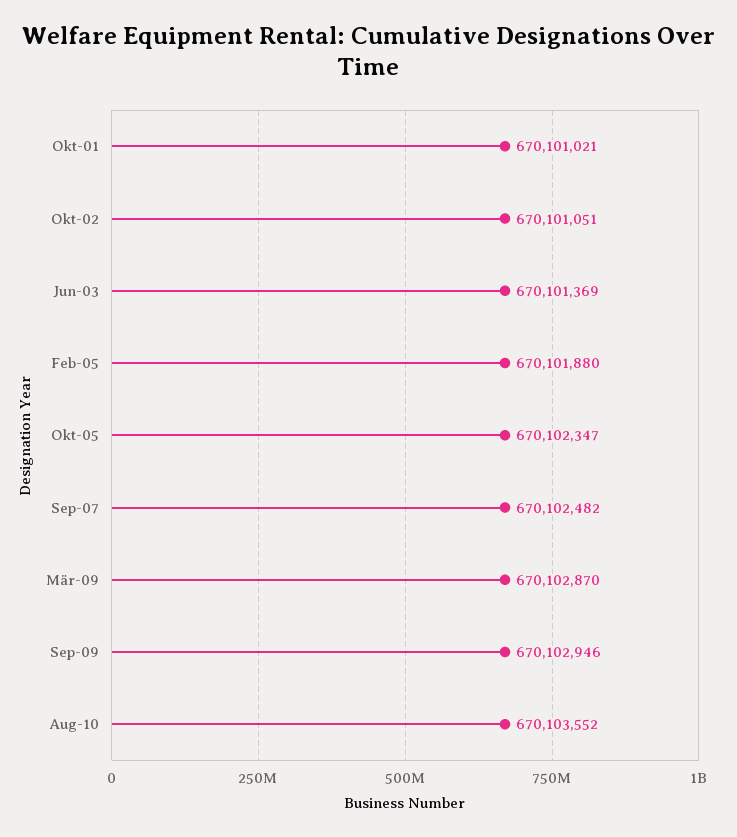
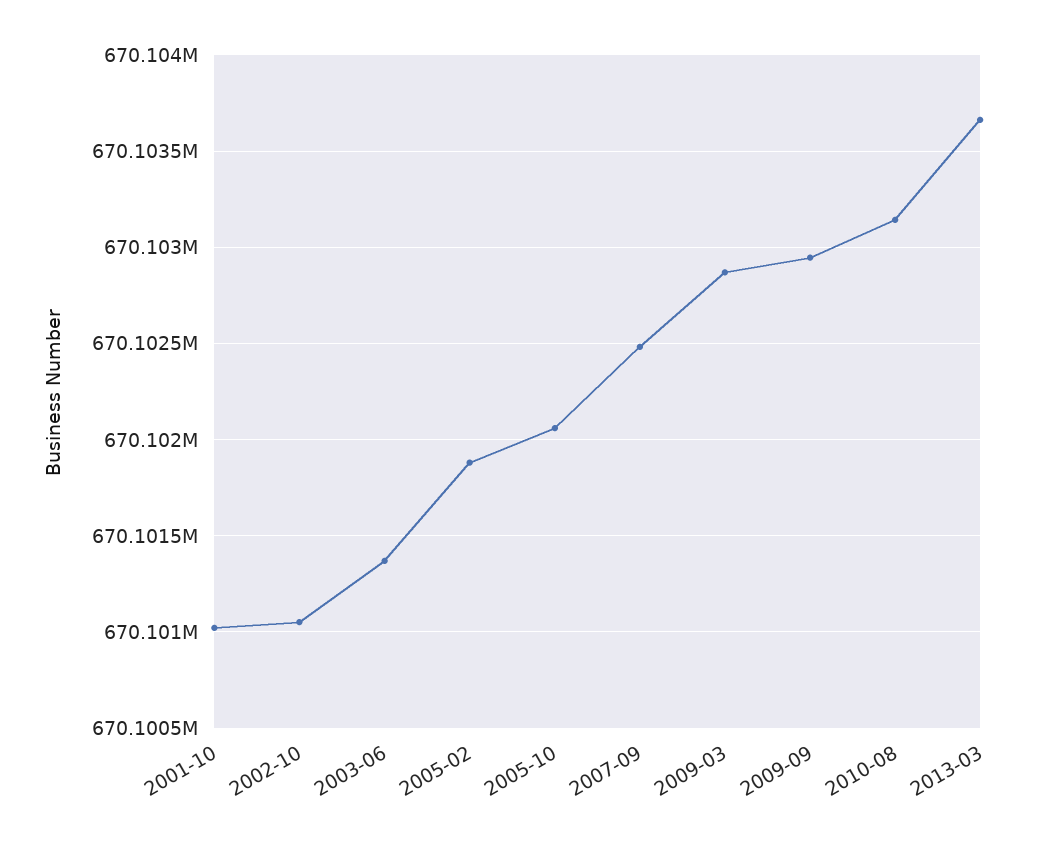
Okt-05: 670102347 -> 670102050
Aug-10: 670103552 -> 670103150
2013-03: none -> 670103650

